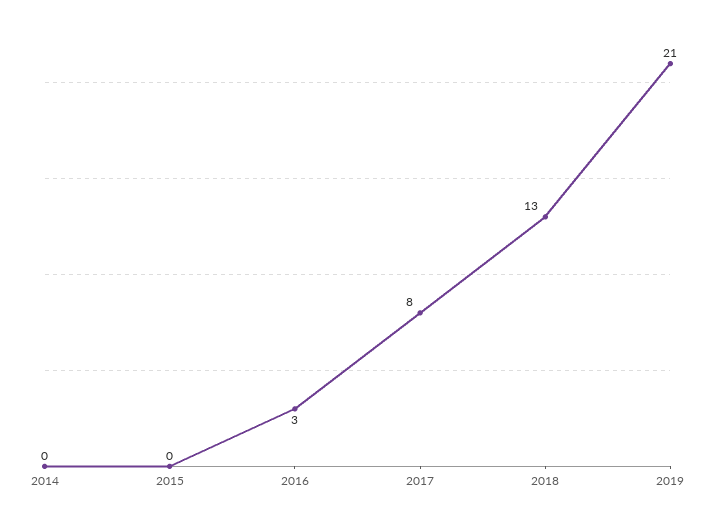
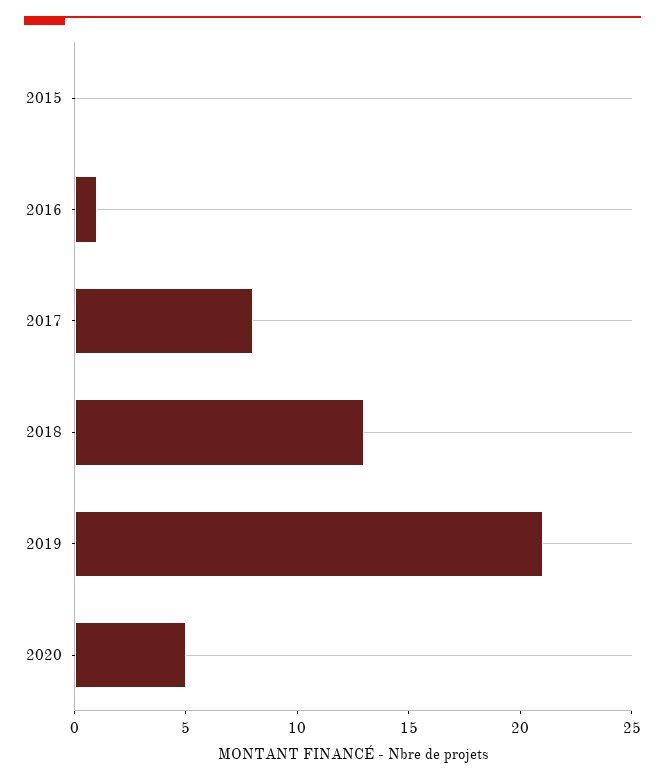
2014: 0 -> none
2016: 3 -> 1
2020: none -> 5

